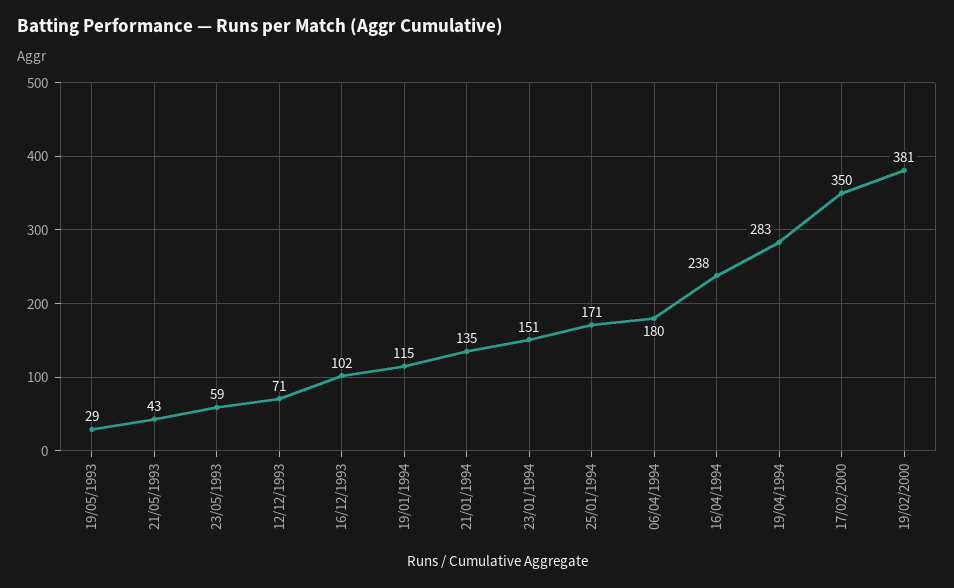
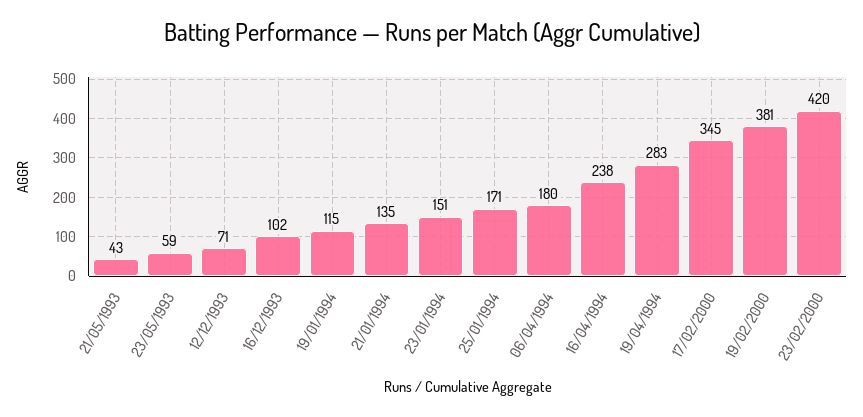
19/05/1993: 29 -> none
17/02/2000: 350 -> 345
23/02/2000: none -> 420

